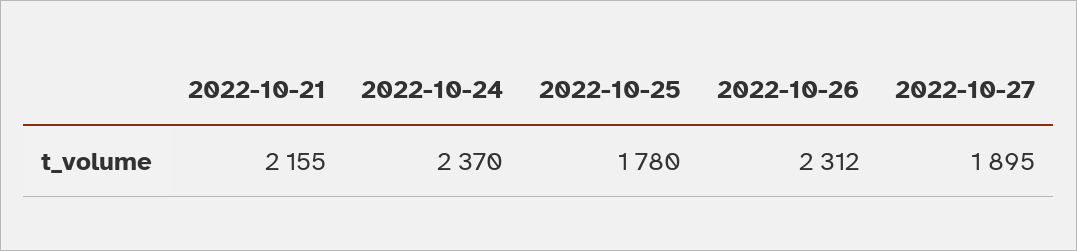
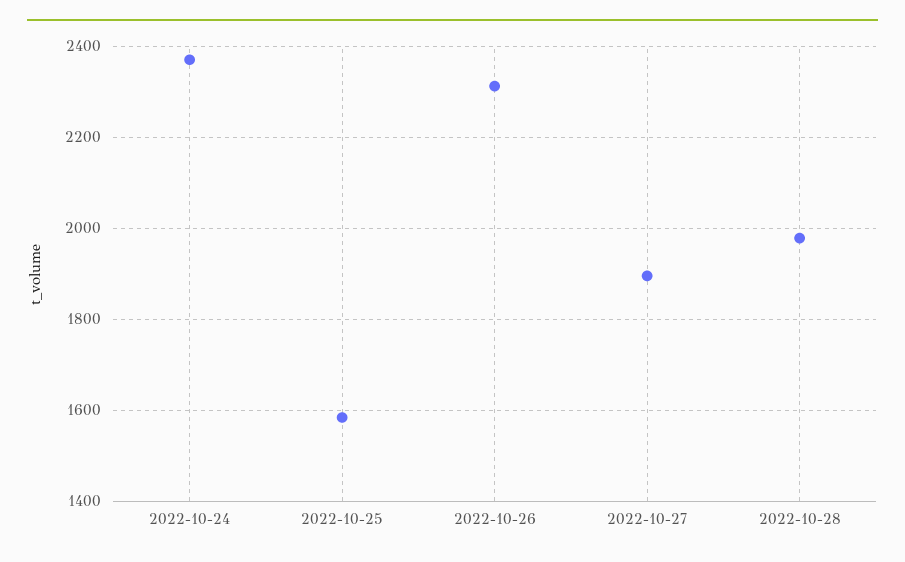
2022-10-21: 2155 -> none
2022-10-25: 1780 -> 1580
2022-10-28: none -> 1980

